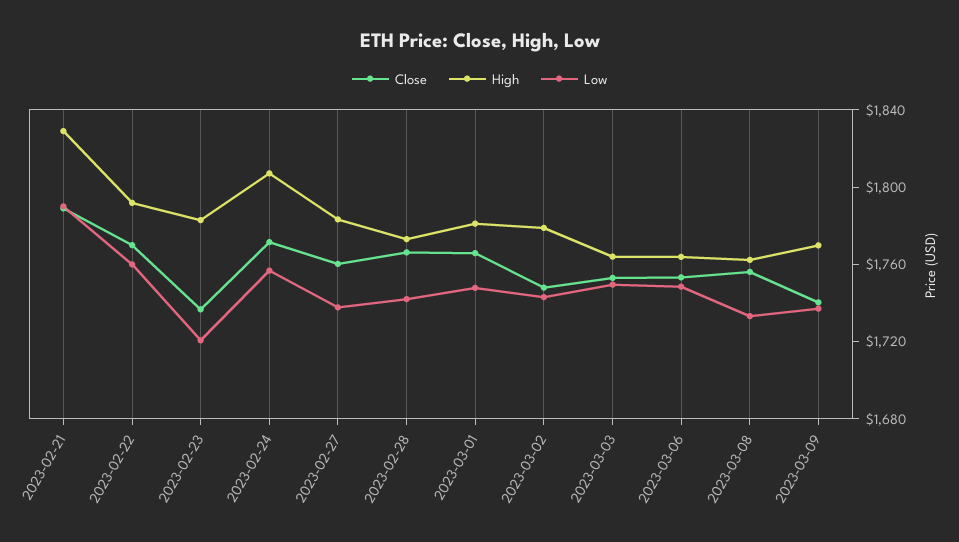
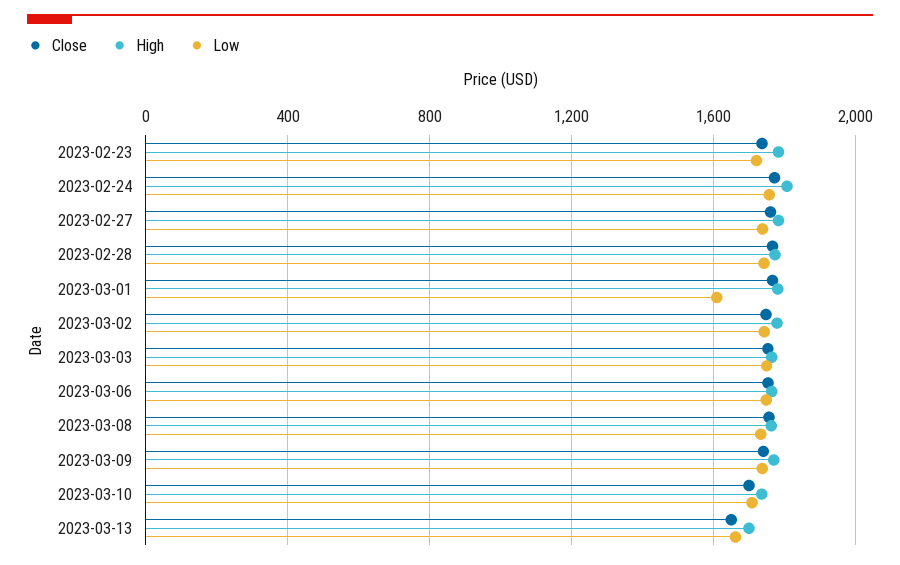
Close, 2023-02-21: 1790 -> none
High, 2023-02-21: 1830 -> none
Low, 2023-02-21: 1790 -> none
Close, 2023-02-22: 1770 -> none
High, 2023-02-22: 1790 -> none
Low, 2023-02-22: 1760 -> none
Low, 2023-03-01: 1750 -> 1600
Close, 2023-03-10: none -> 1700
High, 2023-03-10: none -> 1750
Low, 2023-03-10: none -> 1700
Close, 2023-03-13: none -> 1650
High, 2023-03-13: none -> 1700
Low, 2023-03-13: none -> 1650

